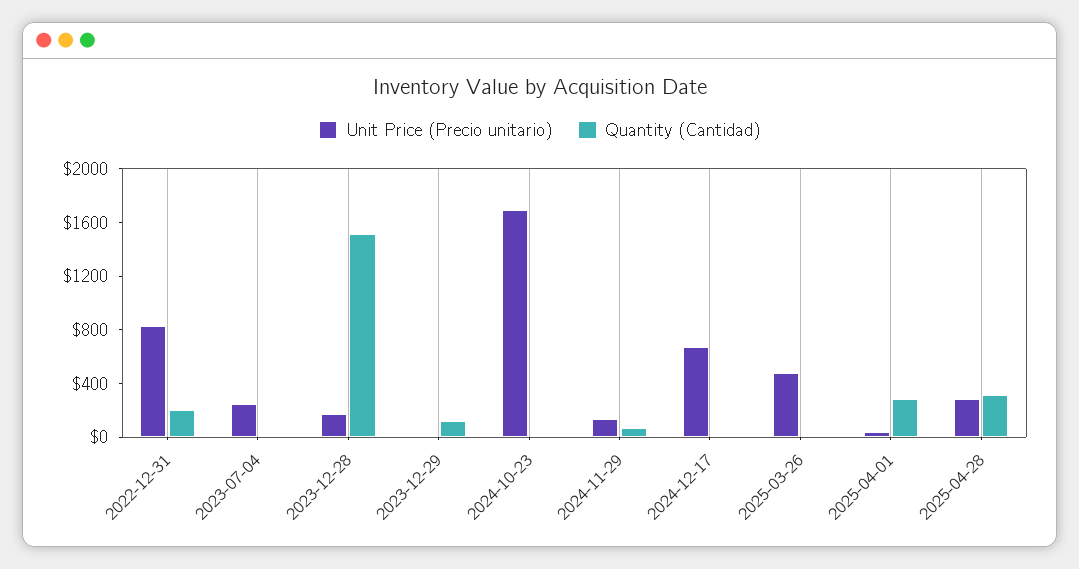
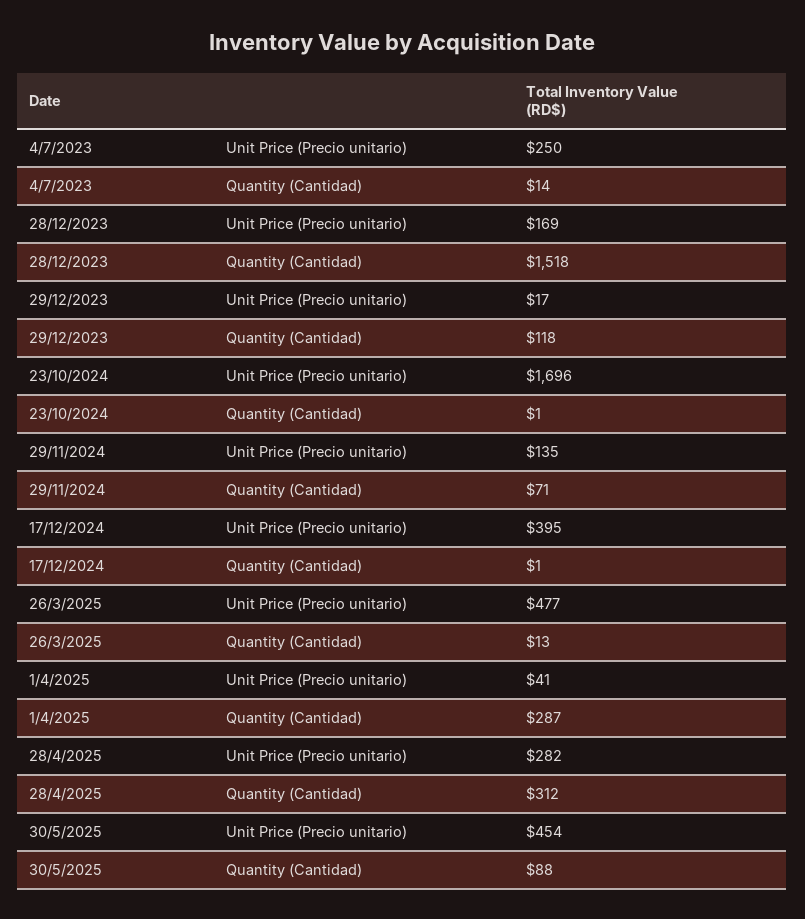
Unit Price (Precio unitario), 2022-12-31: 800 -> none
Quantity (Cantidad), 2022-12-31: 200 -> none
Unit Price (Precio unitario), 2024-12-17: 700 -> 395
Unit Price (Precio unitario), 30/5/2025: none -> 454
Quantity (Cantidad), 30/5/2025: none -> 88

